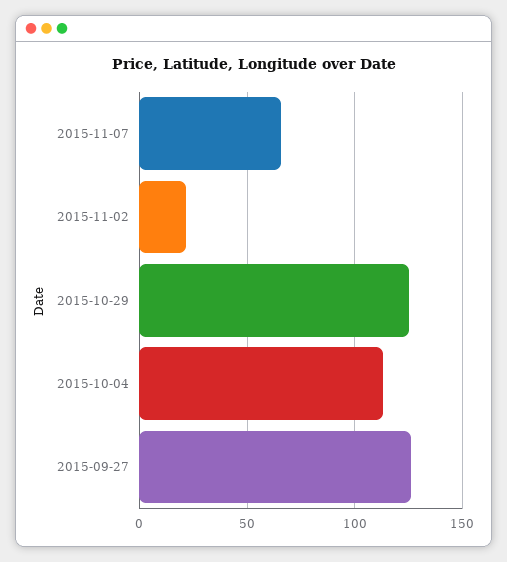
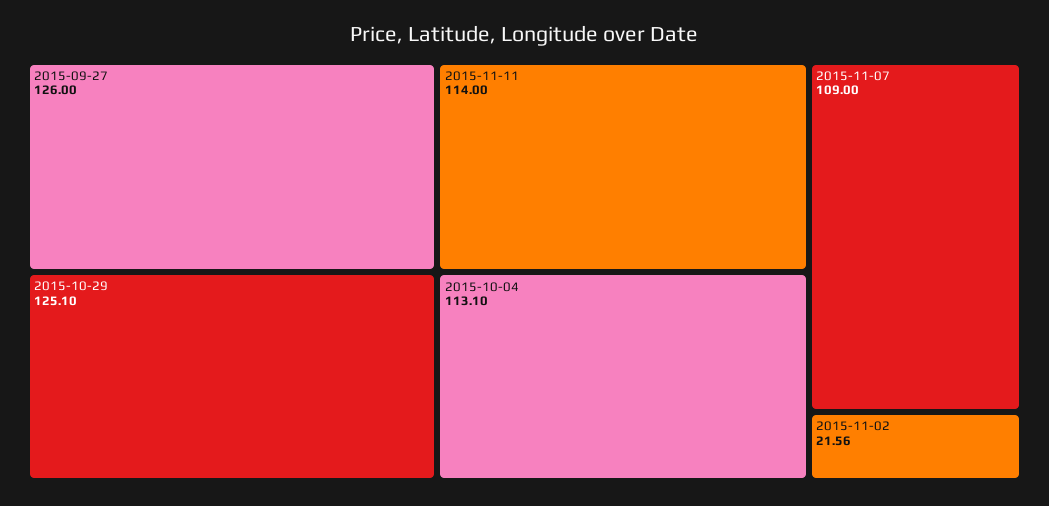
2015-11-07: 65 -> 109
2015-11-11: none -> 114

